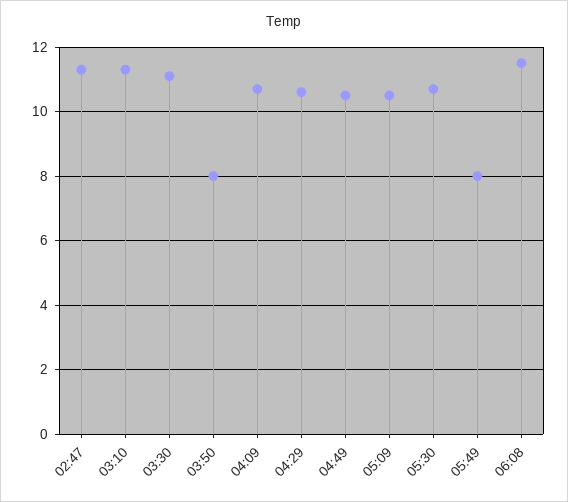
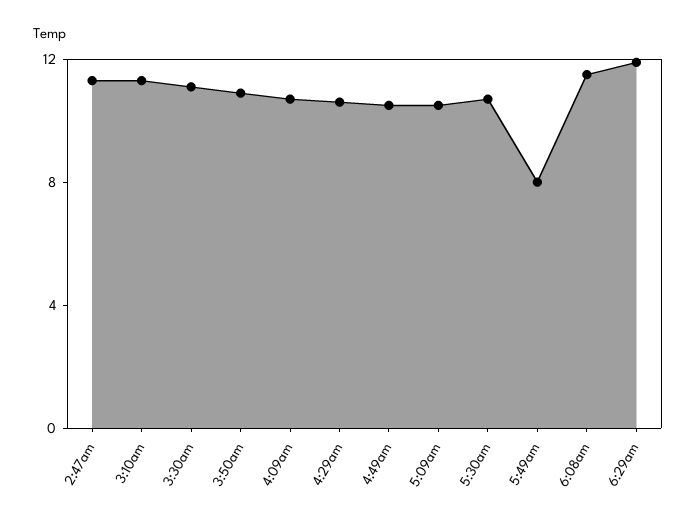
03:50: 8 -> 11
6:29am: none -> 12

